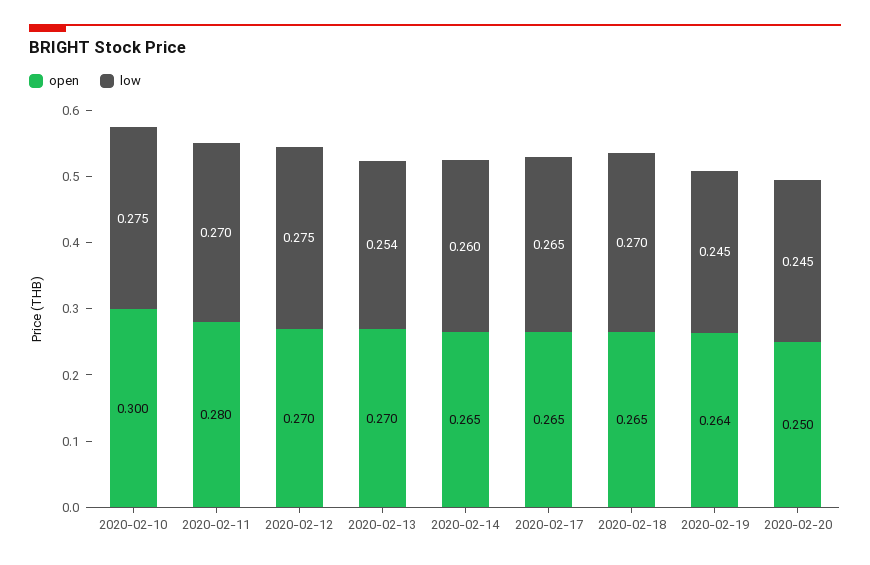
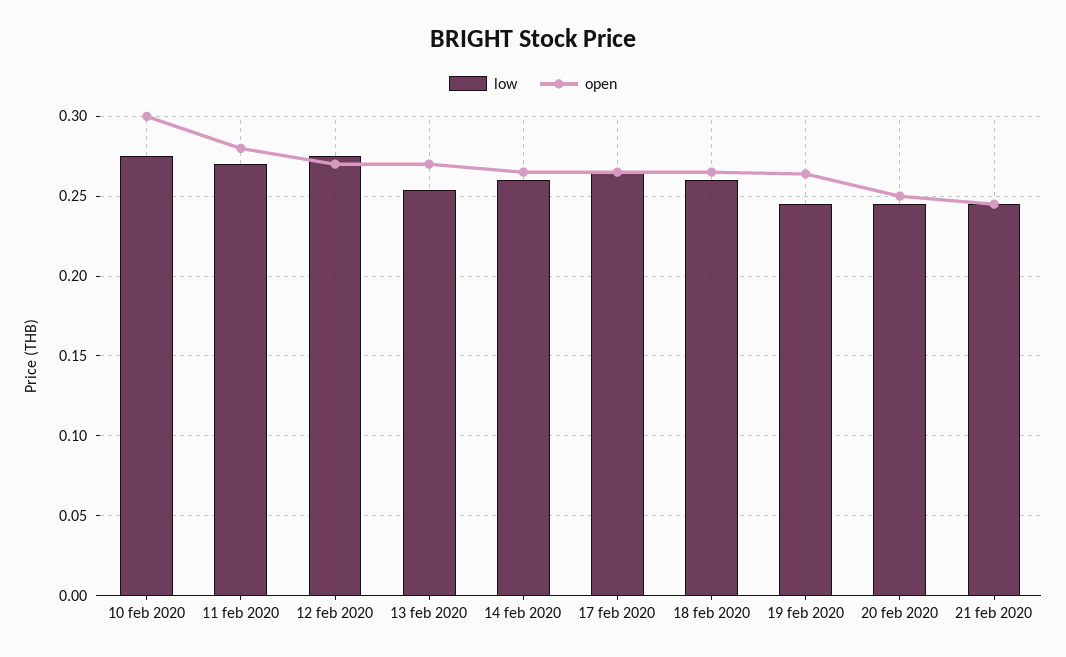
low, 2020-02-18: 0.27 -> 0.26
low, 21 feb 2020: none -> 0.245
open, 21 feb 2020: none -> 0.245

